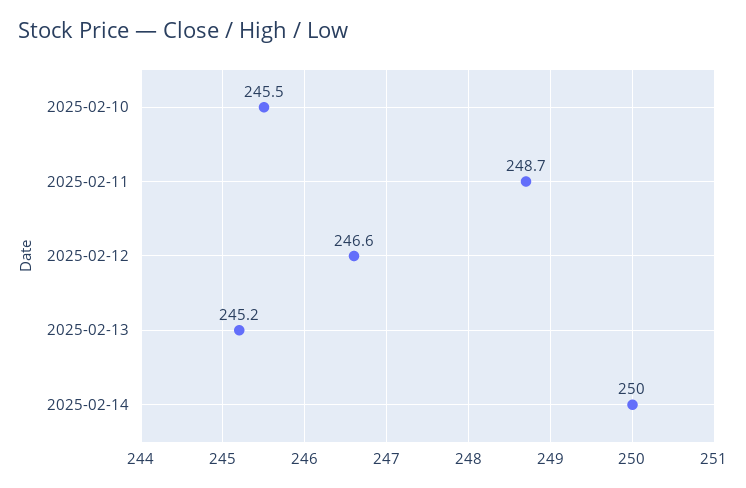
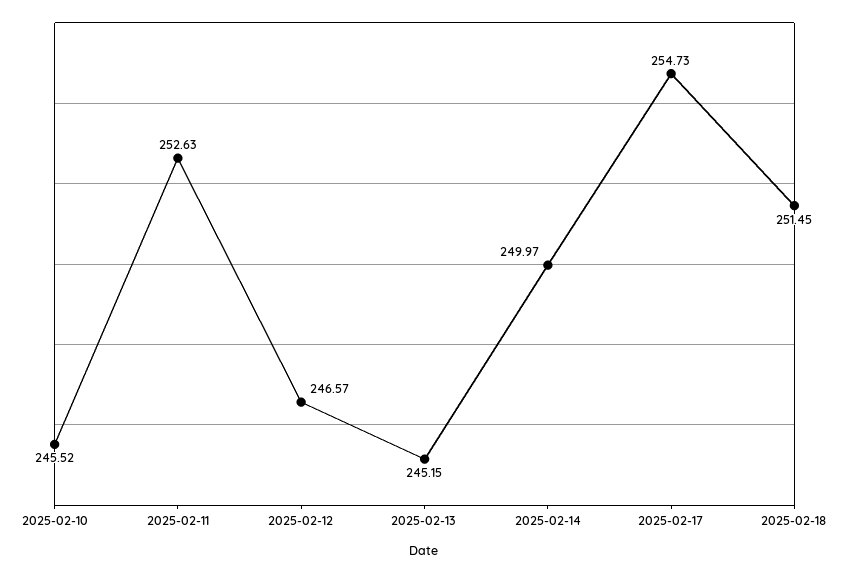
2025-02-11: 248.7 -> 252.63
2025-02-17: none -> 254.73
2025-02-18: none -> 251.45

